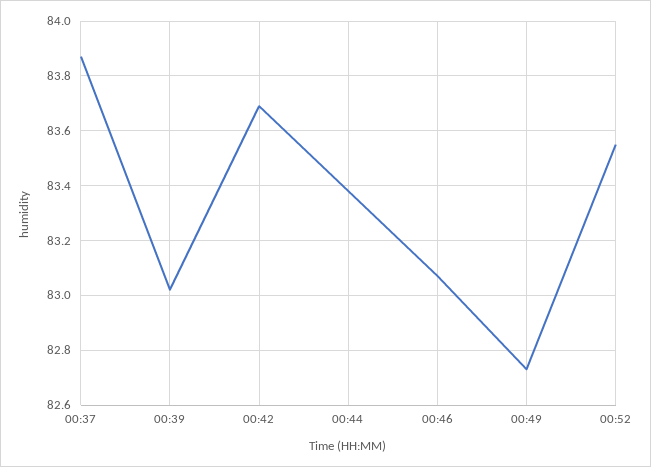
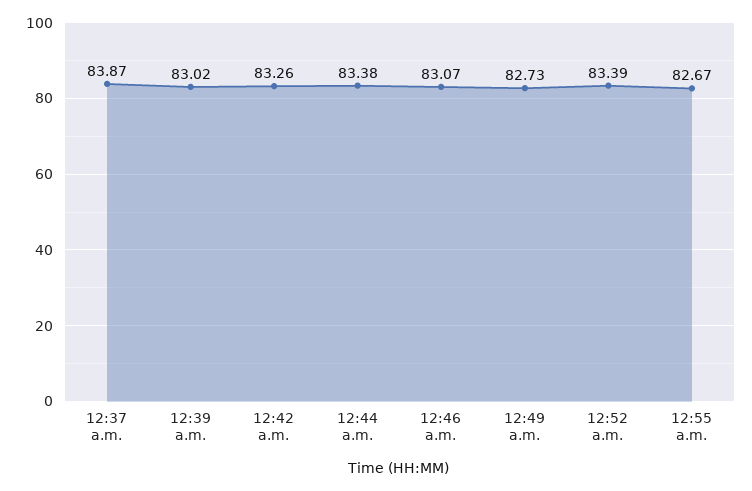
00:42: 83.7 -> 83.26
00:52: 83.55 -> 83.39
12:55 a.m.: none -> 82.67

